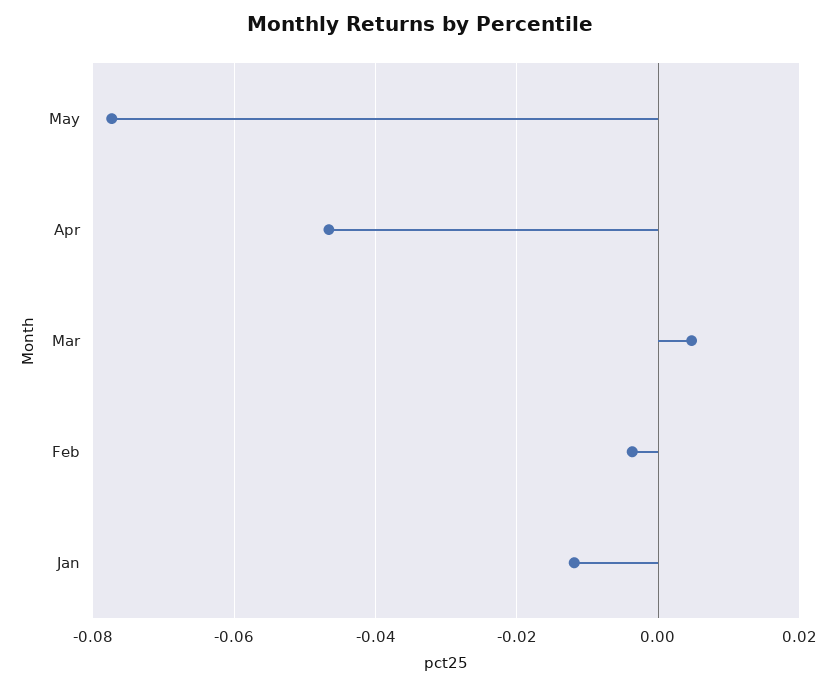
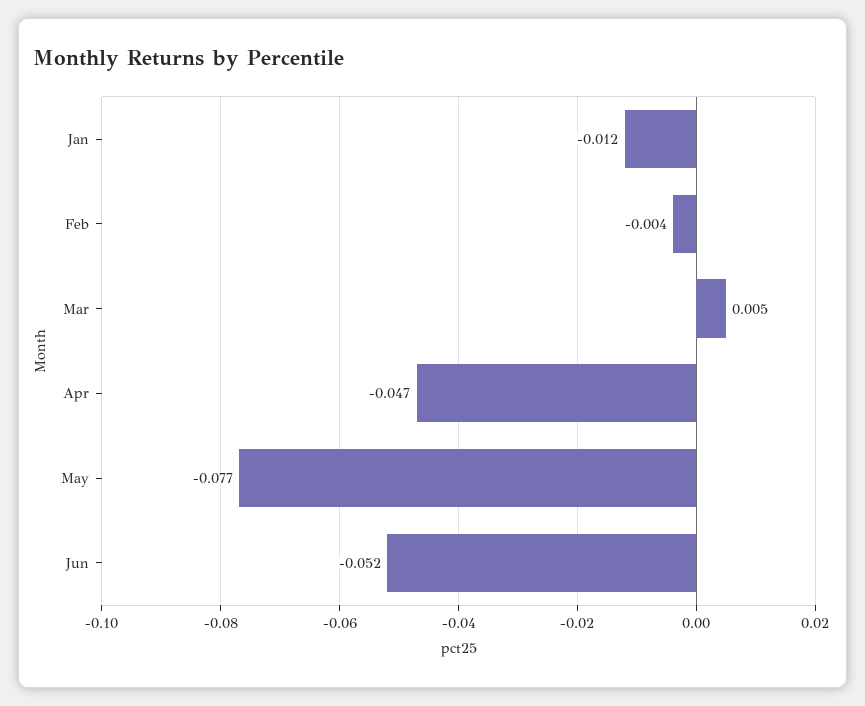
Jun: none -> -0.052

